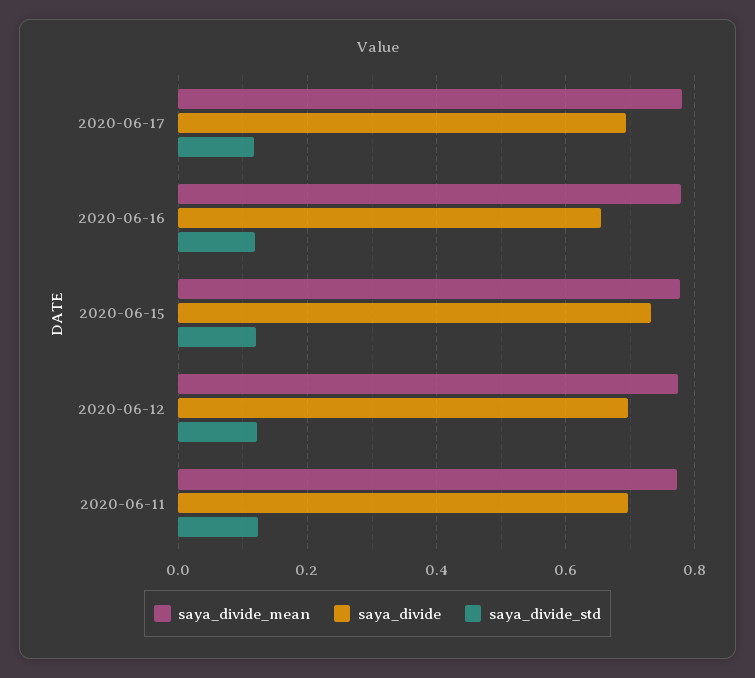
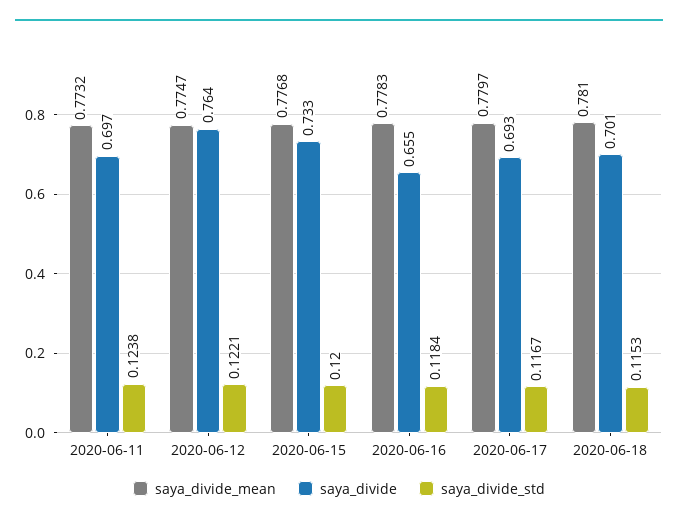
saya_divide, 2020-06-12: 0.7 -> 0.764
saya_divide_mean, 2020-06-18: none -> 0.781
saya_divide, 2020-06-18: none -> 0.701
saya_divide_std, 2020-06-18: none -> 0.1153

